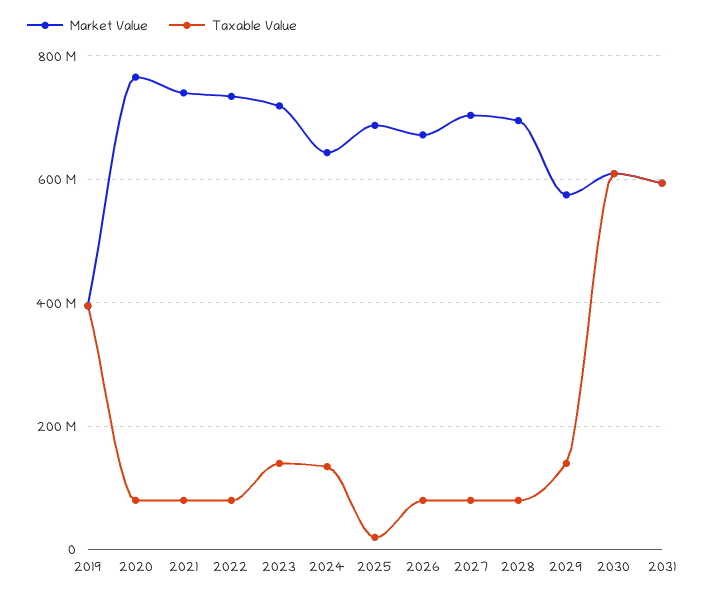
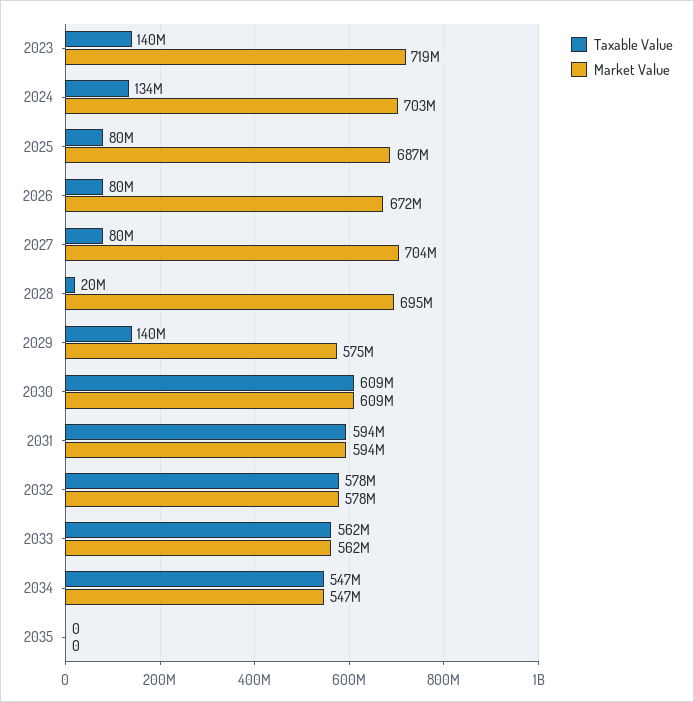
Market Value, 2019: 400000000 -> none
Taxable Value, 2019: 400000000 -> none
Market Value, 2020: 760000000 -> none
Taxable Value, 2020: 80000000 -> none
Market Value, 2021: 740000000 -> none
Taxable Value, 2021: 80000000 -> none
Market Value, 2022: 740000000 -> none
Taxable Value, 2022: 80000000 -> none
Market Value, 2024: 640000000 -> 703000000
Taxable Value, 2025: 20000000 -> 80000000
Taxable Value, 2028: 80000000 -> 20000000
Taxable Value, 2032: none -> 578000000
Market Value, 2032: none -> 578000000
Taxable Value, 2033: none -> 562000000
Market Value, 2033: none -> 562000000
Taxable Value, 2034: none -> 547000000
Market Value, 2034: none -> 547000000
Taxable Value, 2035: none -> 0
Market Value, 2035: none -> 0

